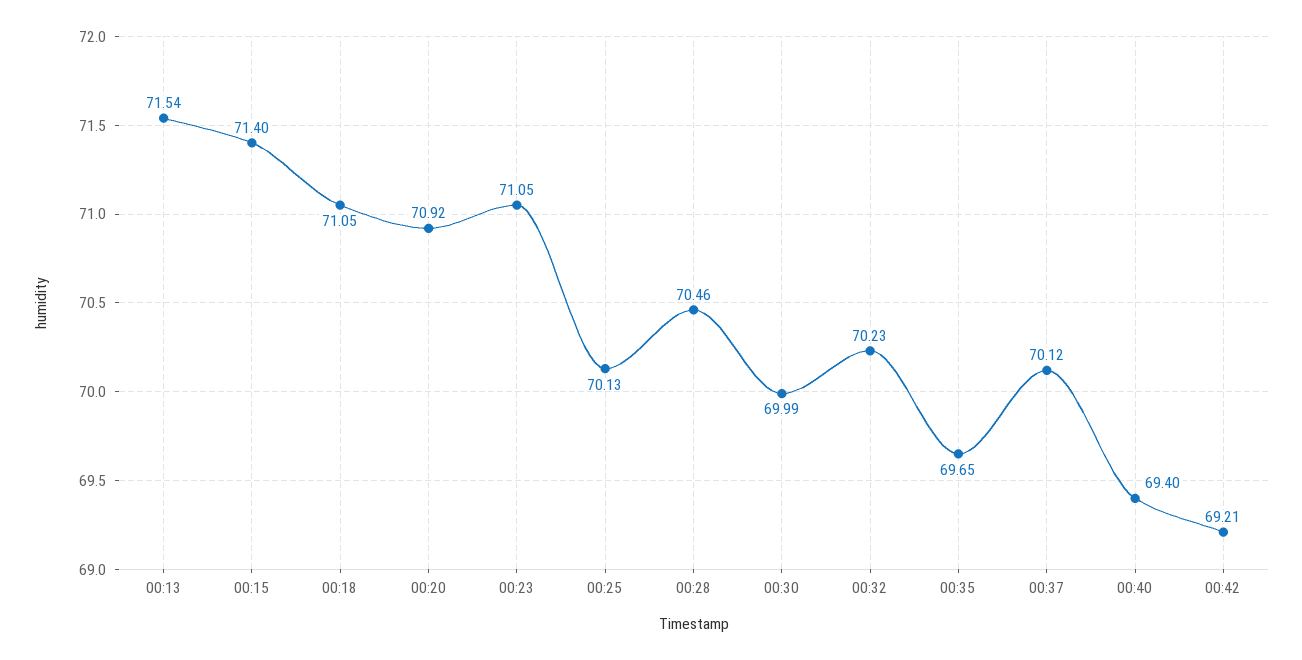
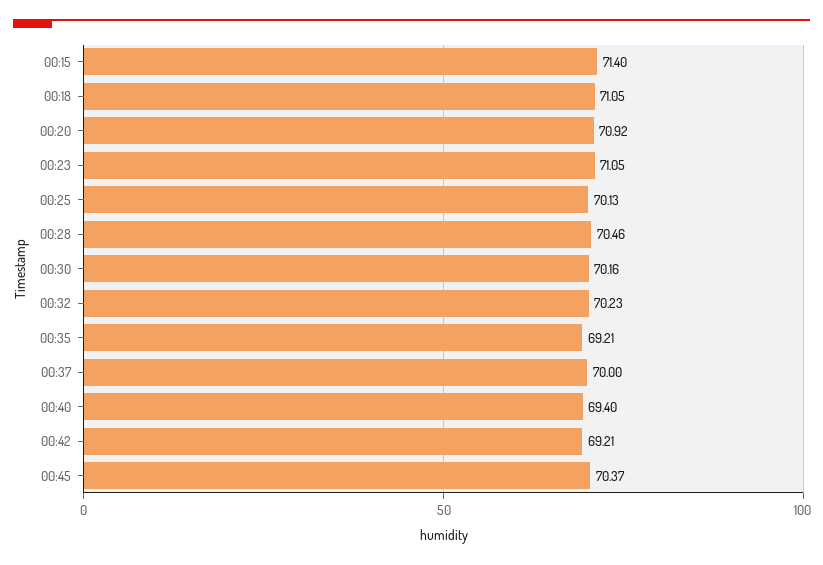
00:13: 71.54 -> none
00:30: 69.99 -> 70.16
00:35: 69.65 -> 69.21
00:37: 70.12 -> 70
00:45: none -> 70.37

